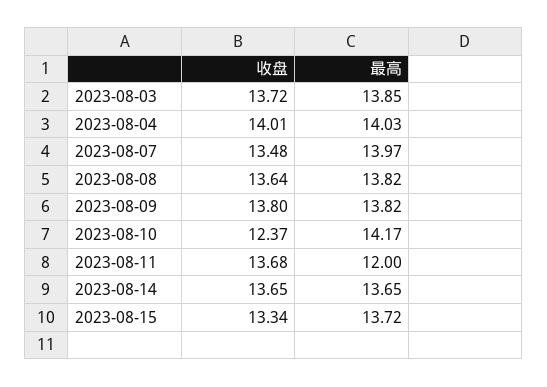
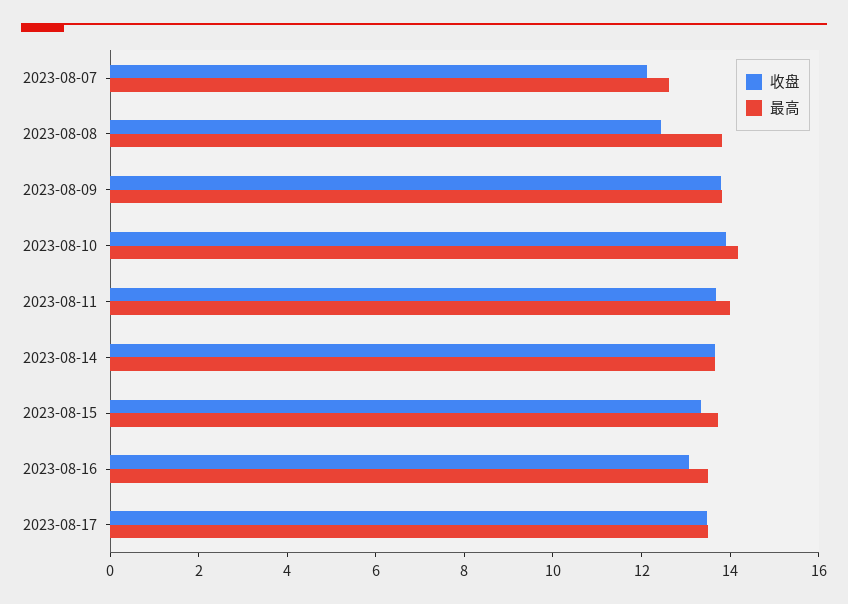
收盘, 2023-08-03: 13.72 -> none
最高, 2023-08-03: 13.85 -> none
收盘, 2023-08-04: 14.01 -> none
最高, 2023-08-04: 14.03 -> none
收盘, 2023-08-07: 13.48 -> 12
最高, 2023-08-07: 13.97 -> 12.5
收盘, 2023-08-08: 13.64 -> 12.5
收盘, 2023-08-10: 12.37 -> 14
最高, 2023-08-11: 12 -> 14
收盘, 2023-08-16: none -> 13
最高, 2023-08-16: none -> 13.5
收盘, 2023-08-17: none -> 13.5
最高, 2023-08-17: none -> 13.5

